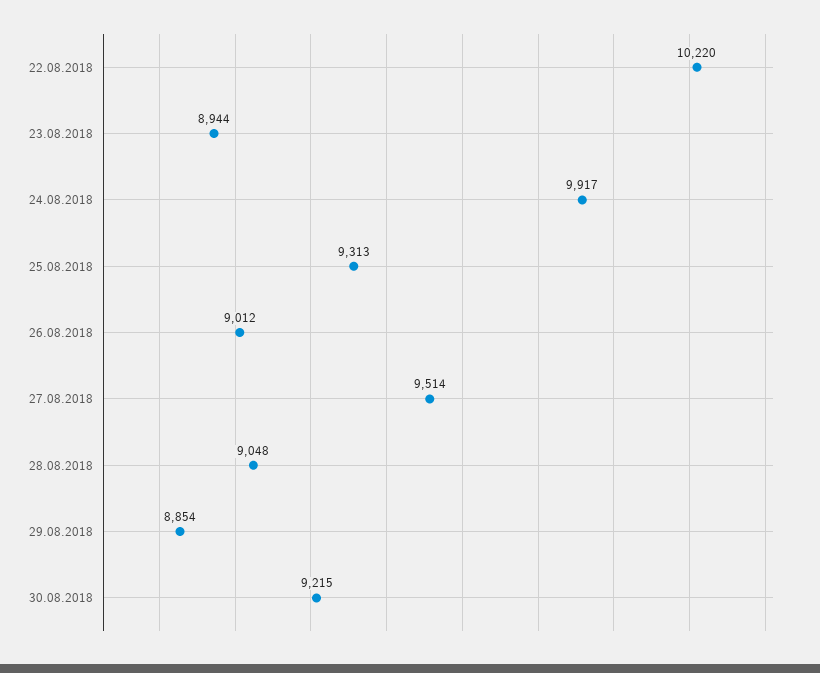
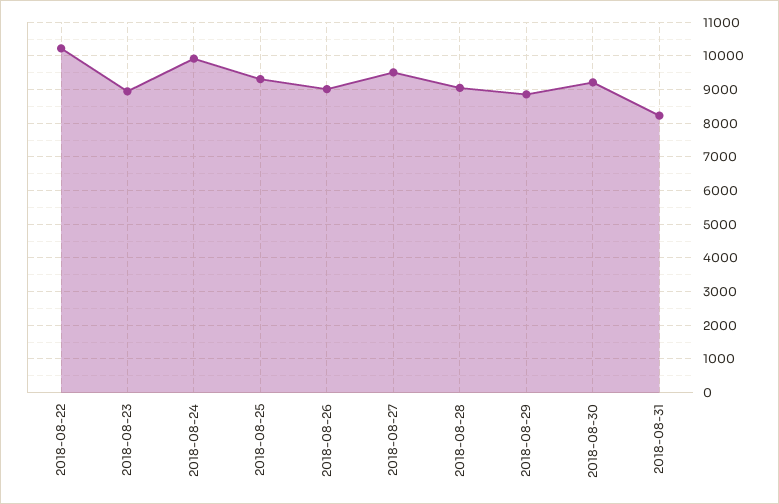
2018-08-31: none -> 8200

